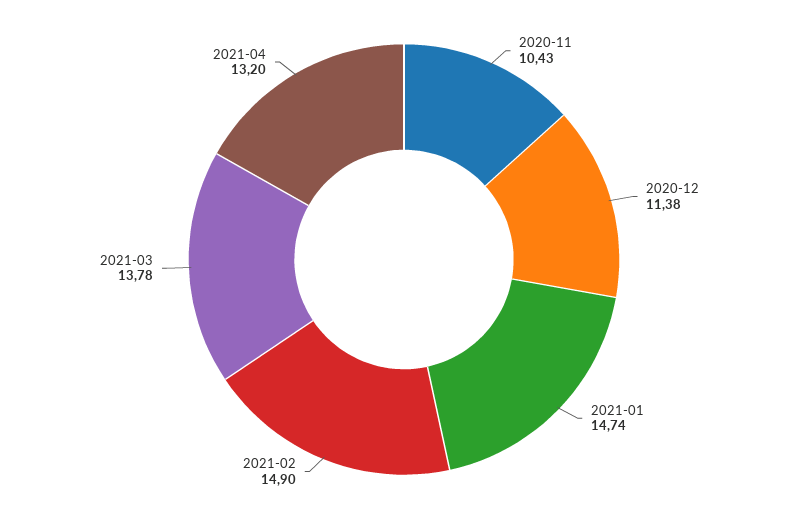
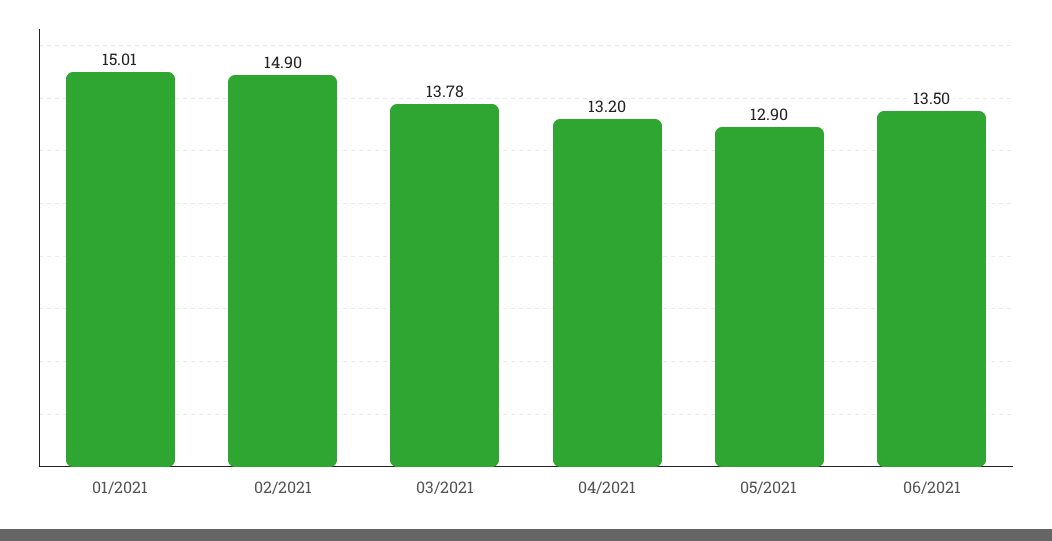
2020-11: 10.43 -> none
2020-12: 11.38 -> none
2021-01: 14.74 -> 15.01
05/2021: none -> 12.9
06/2021: none -> 13.5

